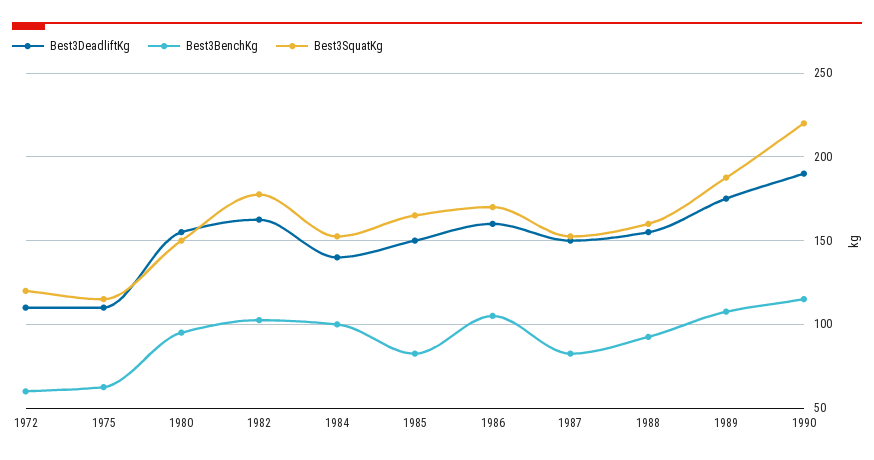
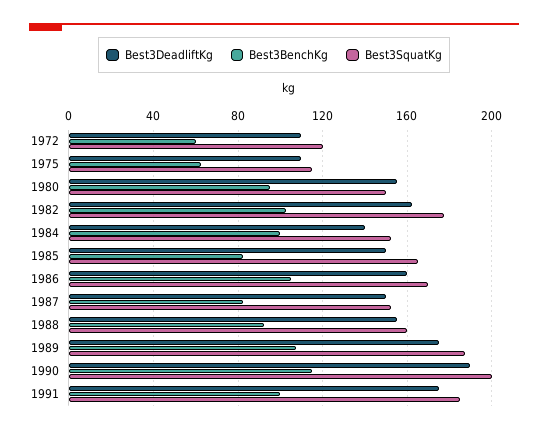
Best3SquatKg, 1990: 220 -> 200
Best3DeadliftKg, 1991: none -> 175
Best3BenchKg, 1991: none -> 100
Best3SquatKg, 1991: none -> 185

